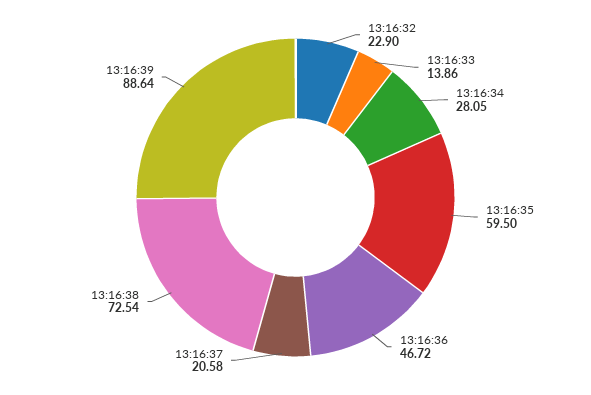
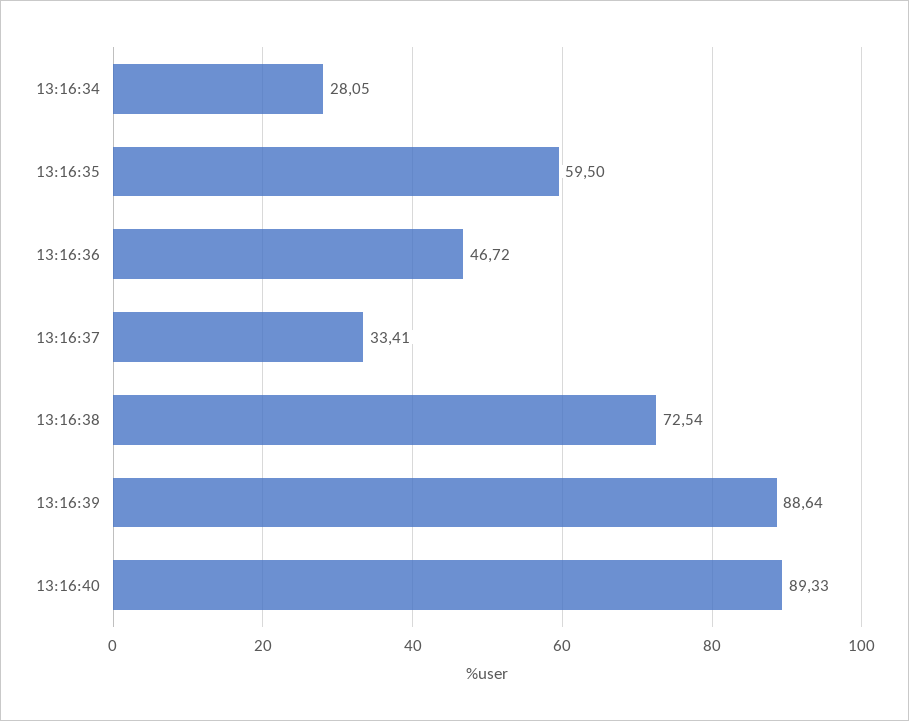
13:16:32: 22.9 -> none
13:16:33: 13.86 -> none
13:16:37: 20.58 -> 33.41
13:16:40: none -> 89.33

